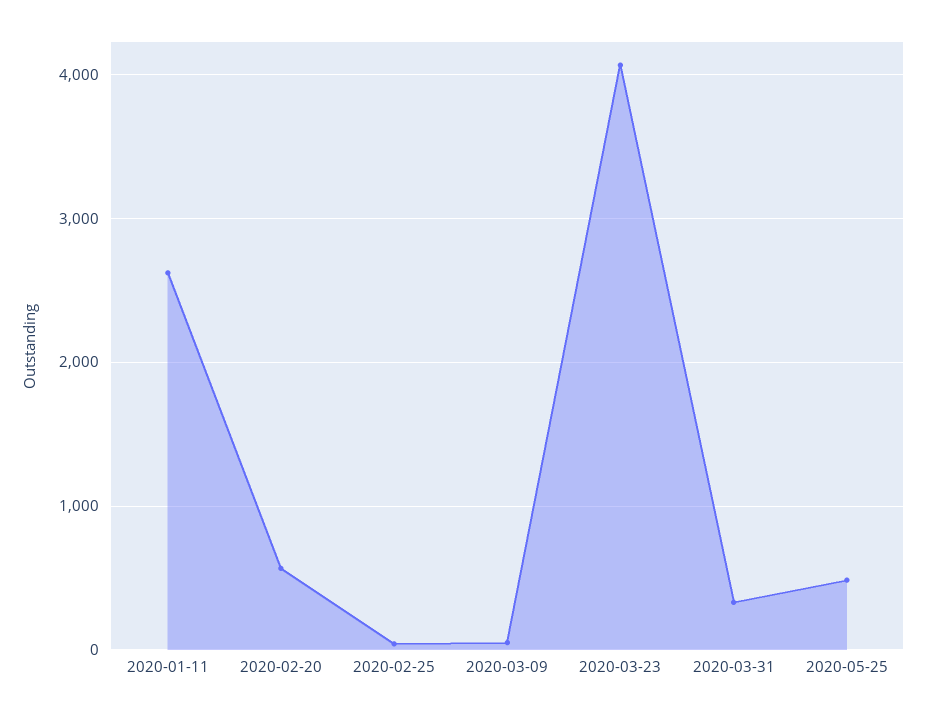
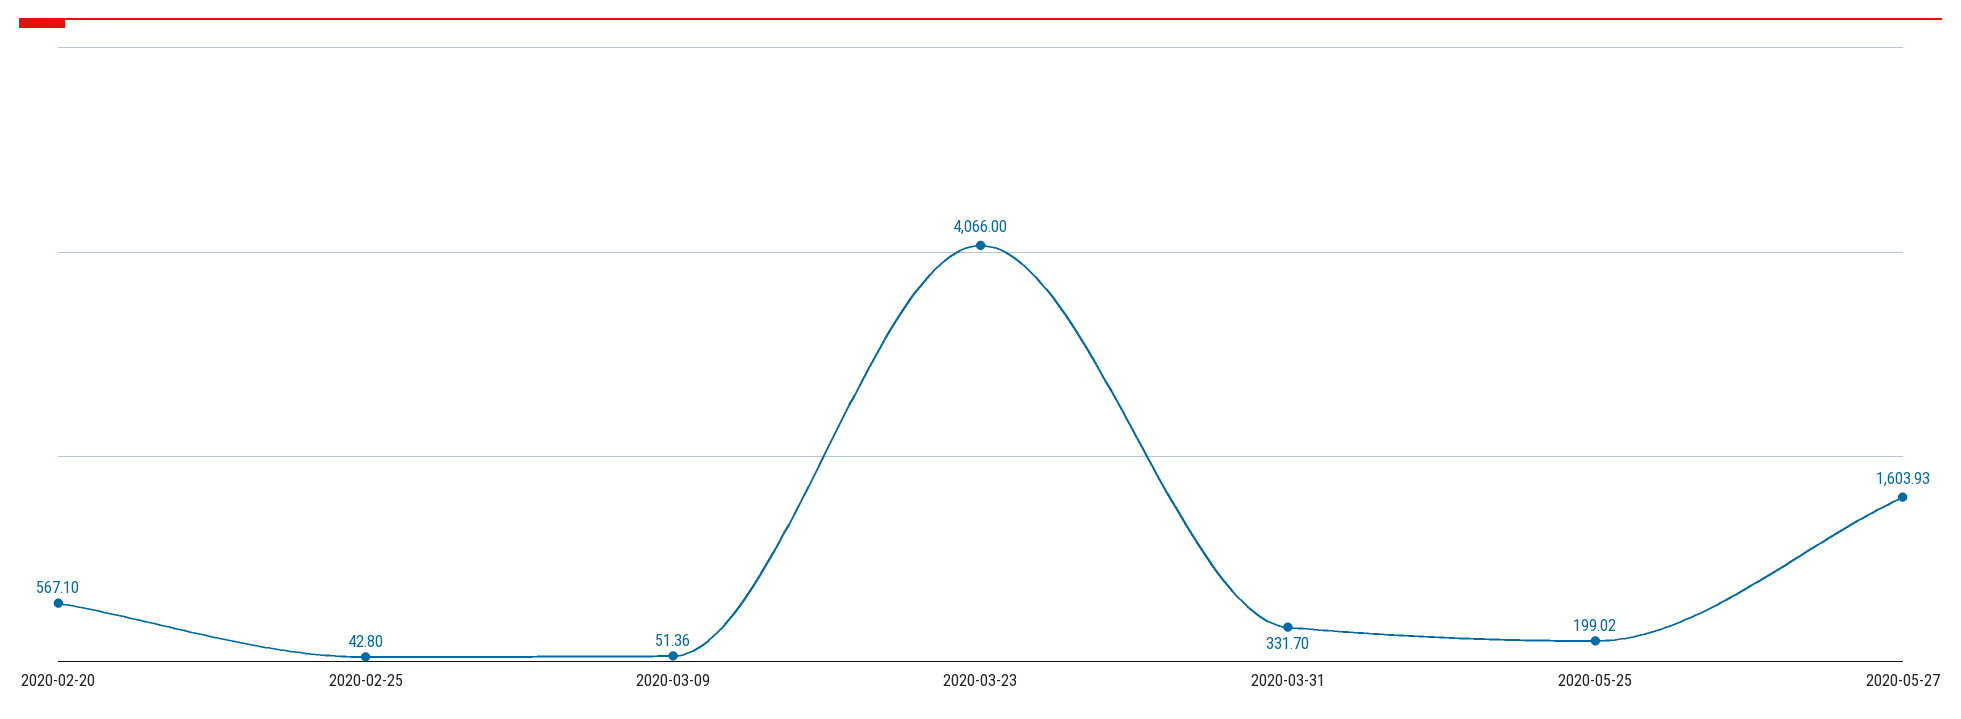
2020-01-11: 2600 -> none
2020-05-25: 500 -> 199.02
2020-05-27: none -> 1603.93

